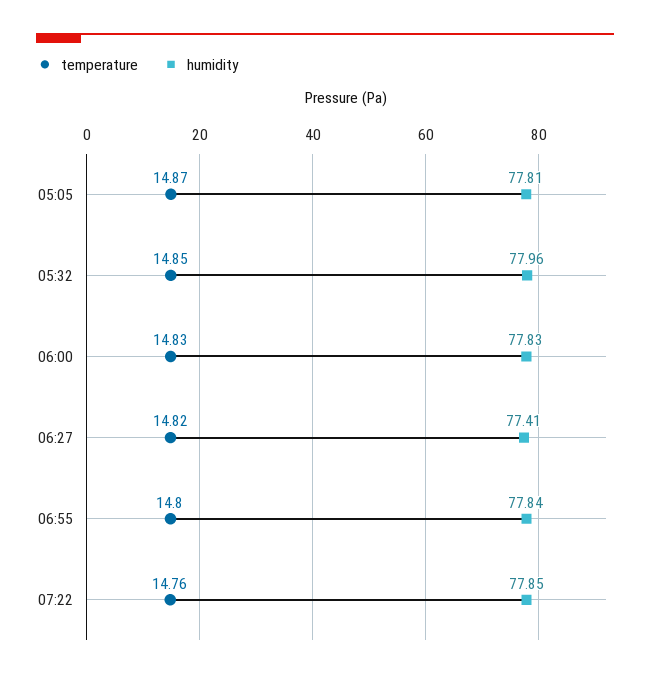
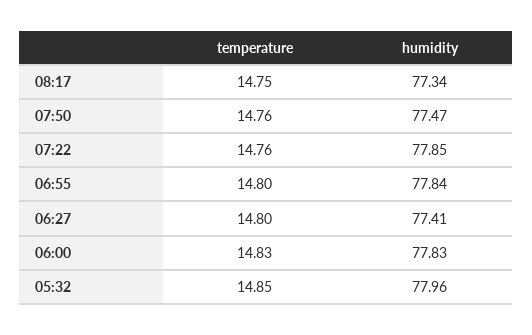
temperature, 05:05: 14.87 -> none
humidity, 05:05: 77.81 -> none
temperature, 06:27: 14.82 -> 14.8
temperature, 08:17: none -> 14.75
humidity, 08:17: none -> 77.34
temperature, 07:50: none -> 14.76
humidity, 07:50: none -> 77.47

